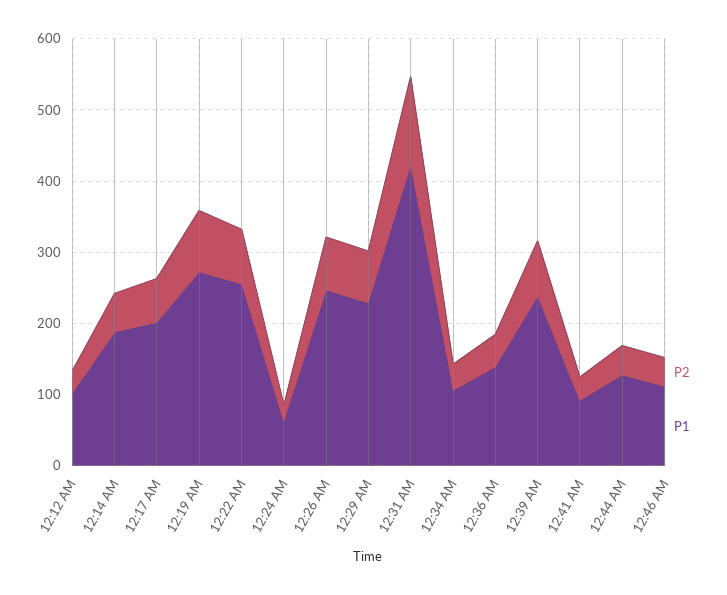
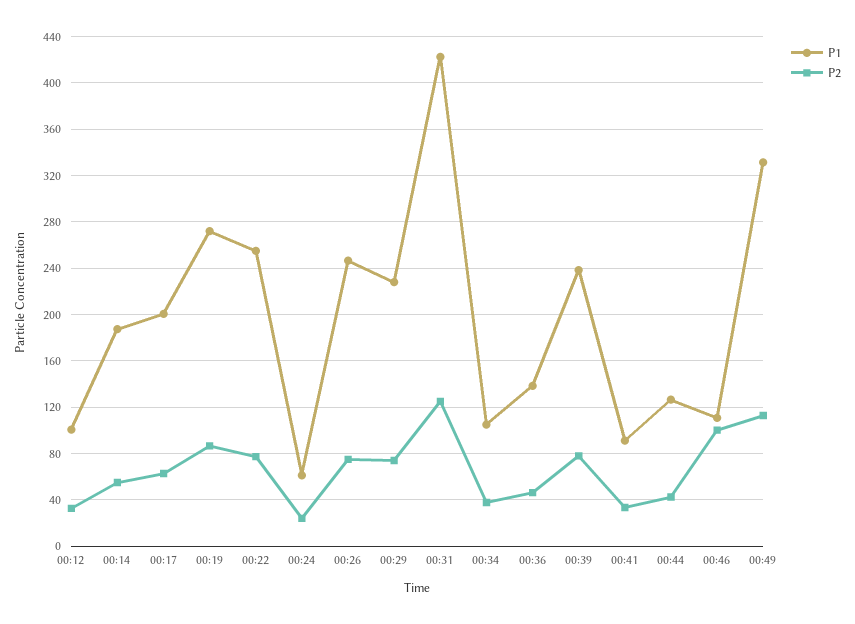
P2, 12:46 AM: 40 -> 100
P1, 00:49: none -> 330
P2, 00:49: none -> 110

